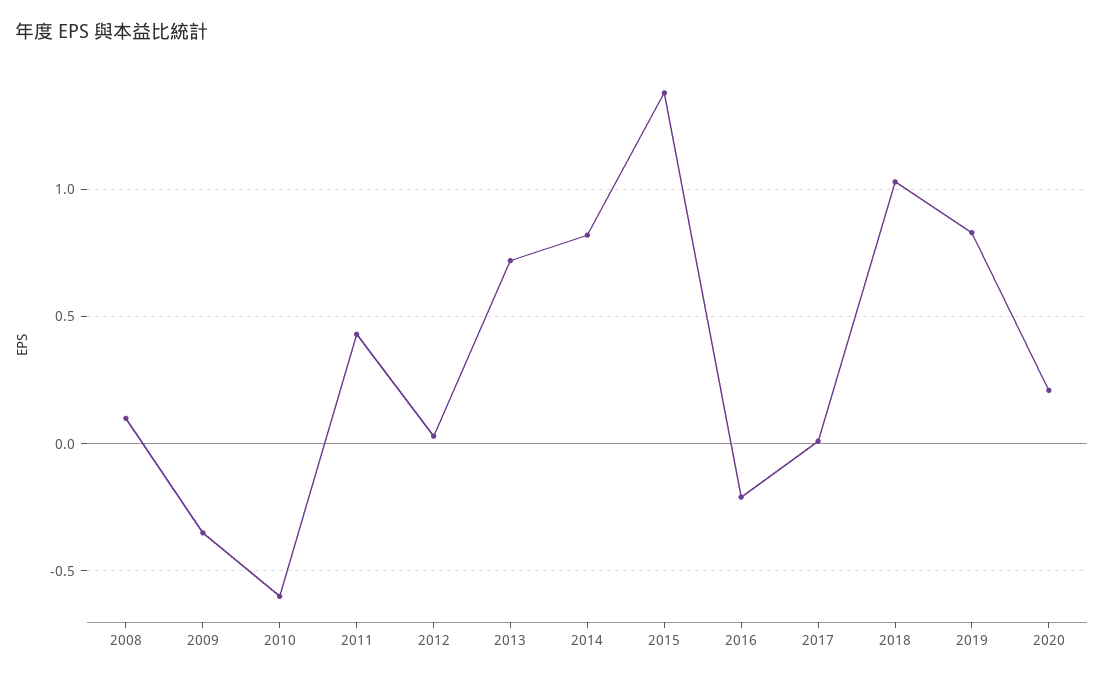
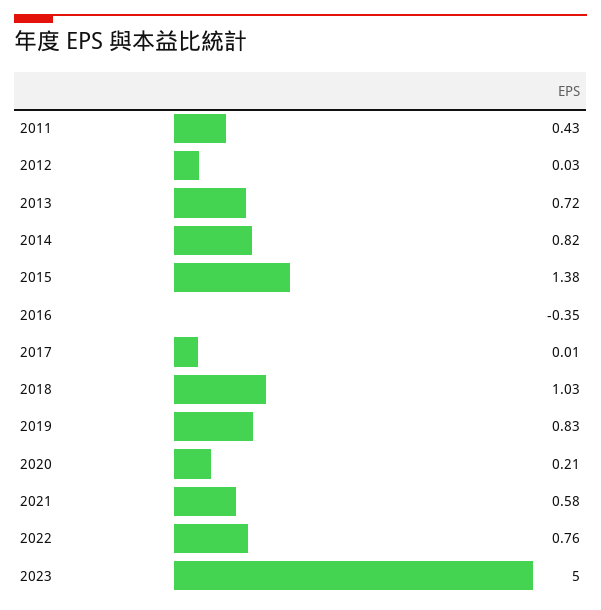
2008: 0.1 -> none
2009: -0.35 -> none
2010: -0.6 -> none
2016: -0.2 -> -0.35
2021: none -> 0.58
2022: none -> 0.76
2023: none -> 5

